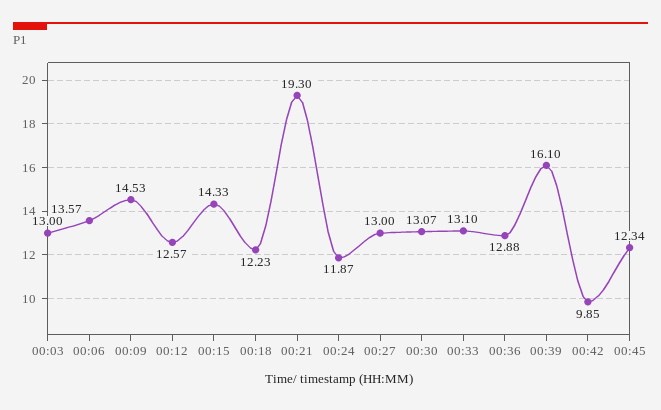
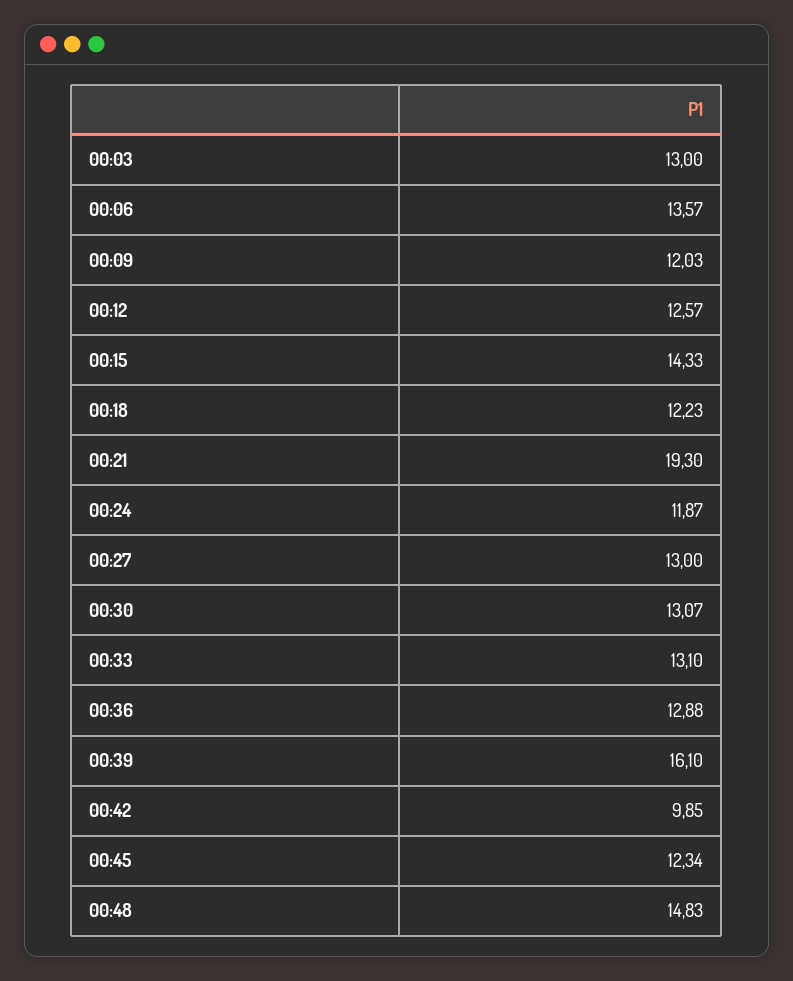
00:09: 14.53 -> 12.03
00:48: none -> 14.83

